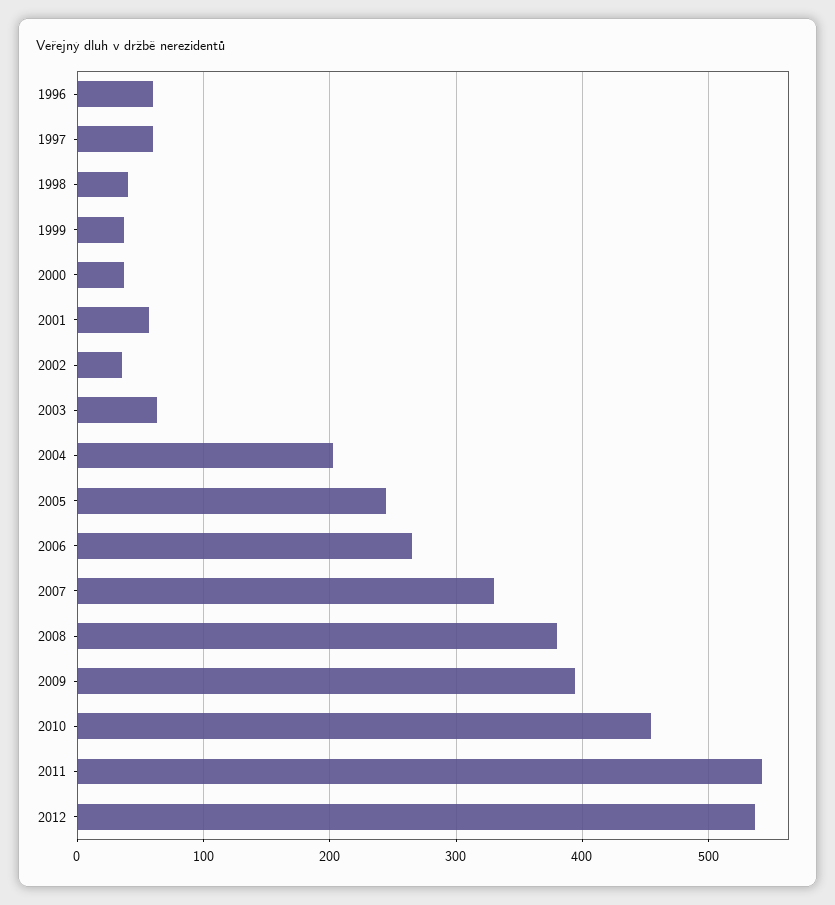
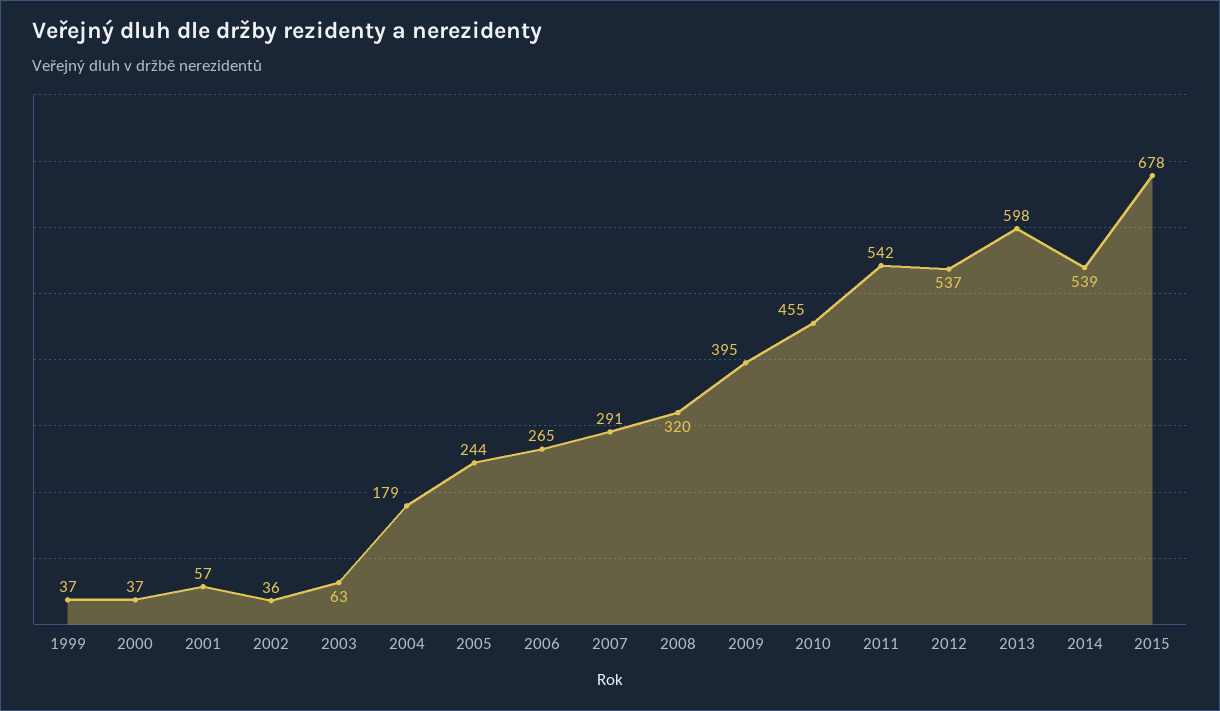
1996: 60 -> none
1997: 60 -> none
1998: 40 -> none
2004: 200 -> 179
2007: 330 -> 291
2008: 380 -> 320
2013: none -> 598
2014: none -> 539
2015: none -> 678

